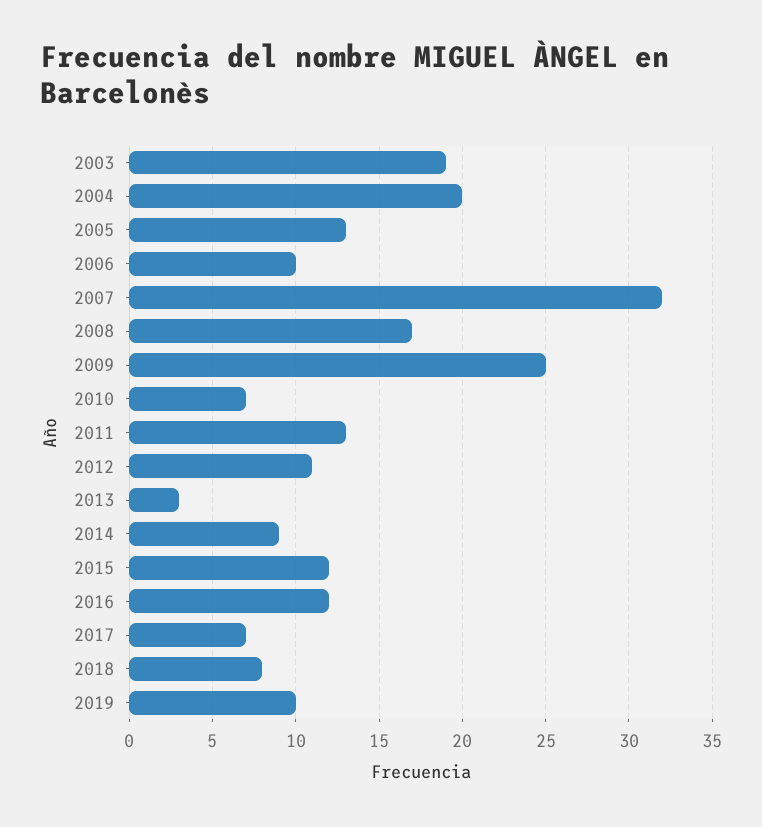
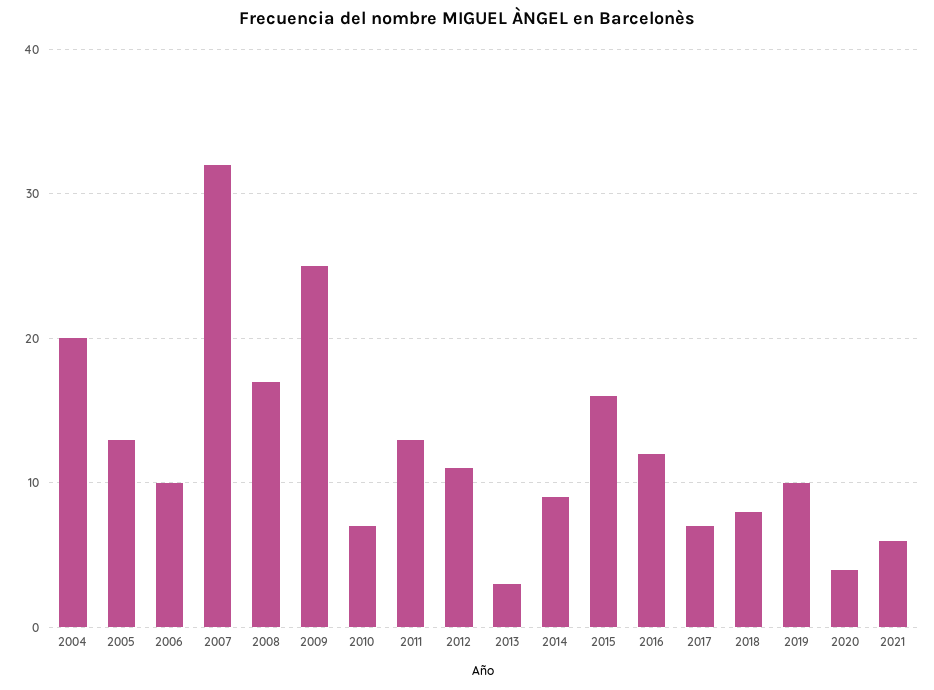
2003: 19 -> none
2015: 12 -> 16
2020: none -> 4
2021: none -> 6

